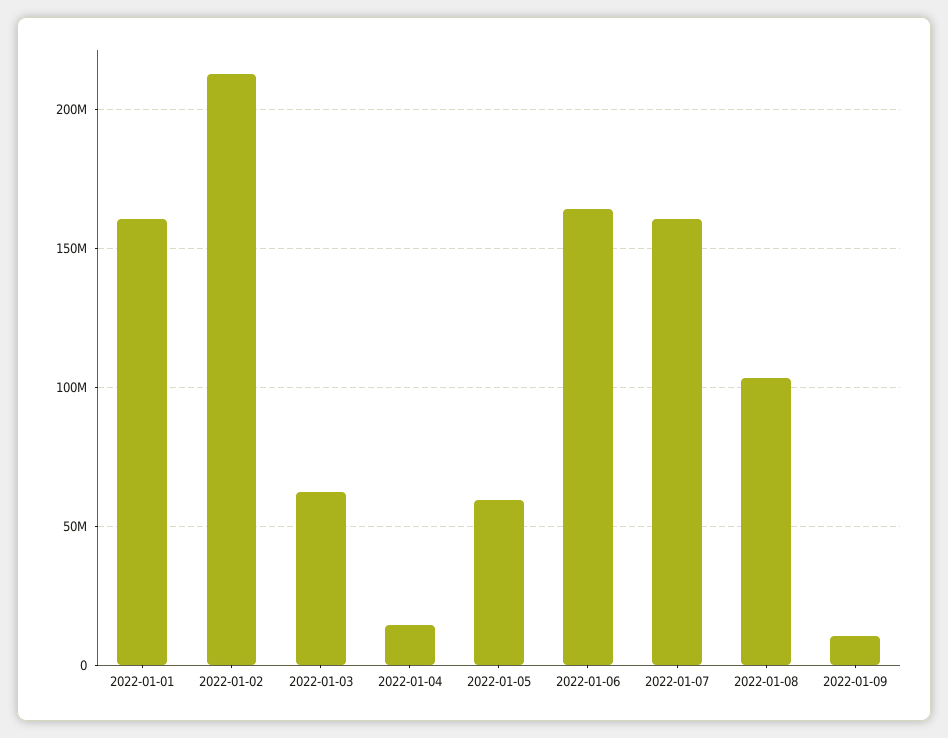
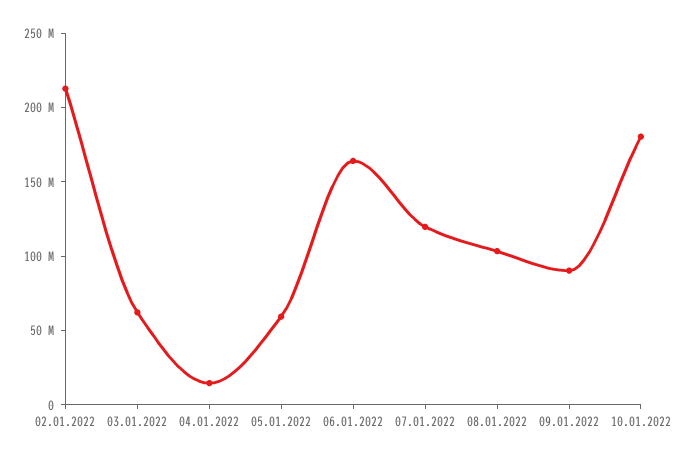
2022-01-01: 160000000 -> none
2022-01-07: 160000000 -> 120000000
2022-01-09: 10000000 -> 90000000
10.01.2022: none -> 180000000

